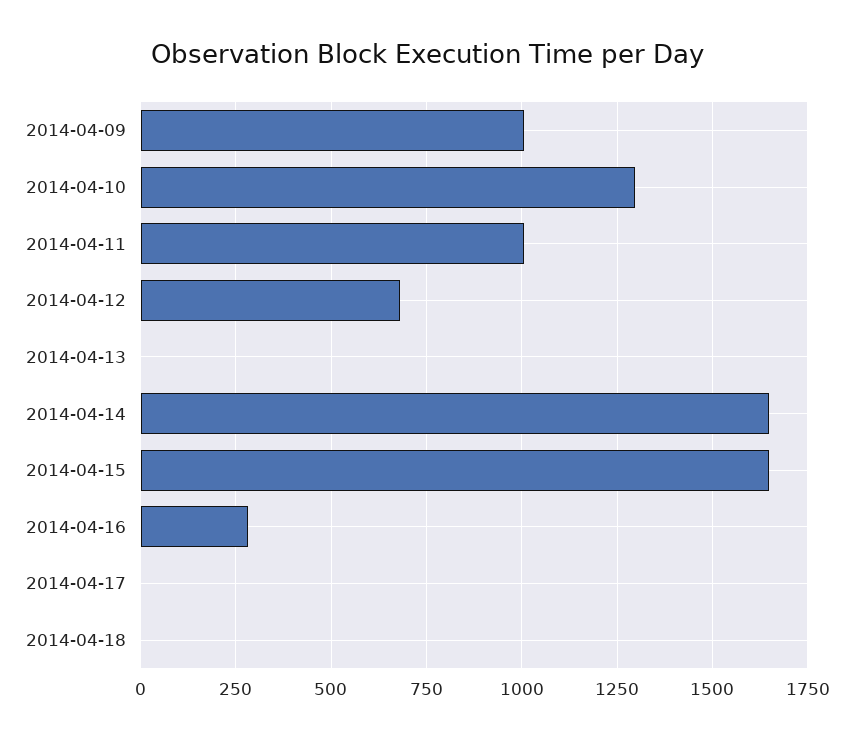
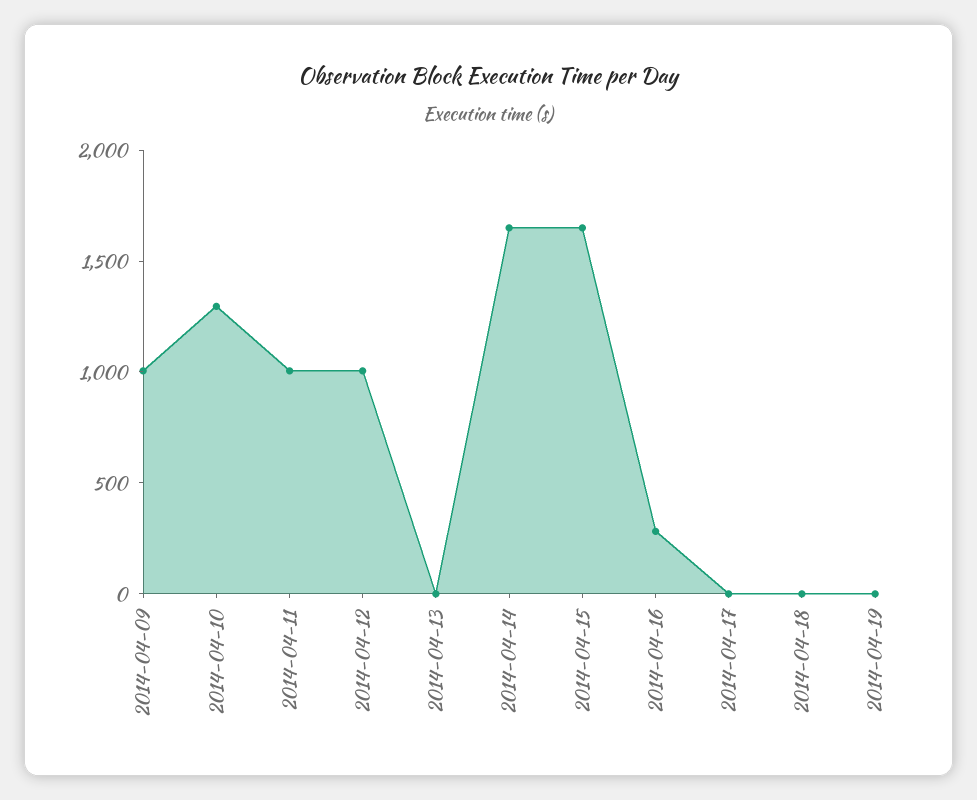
2014-04-12: 675 -> 1000
2014-04-19: none -> 0

